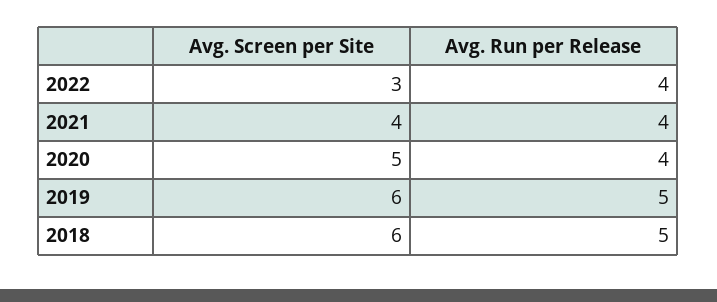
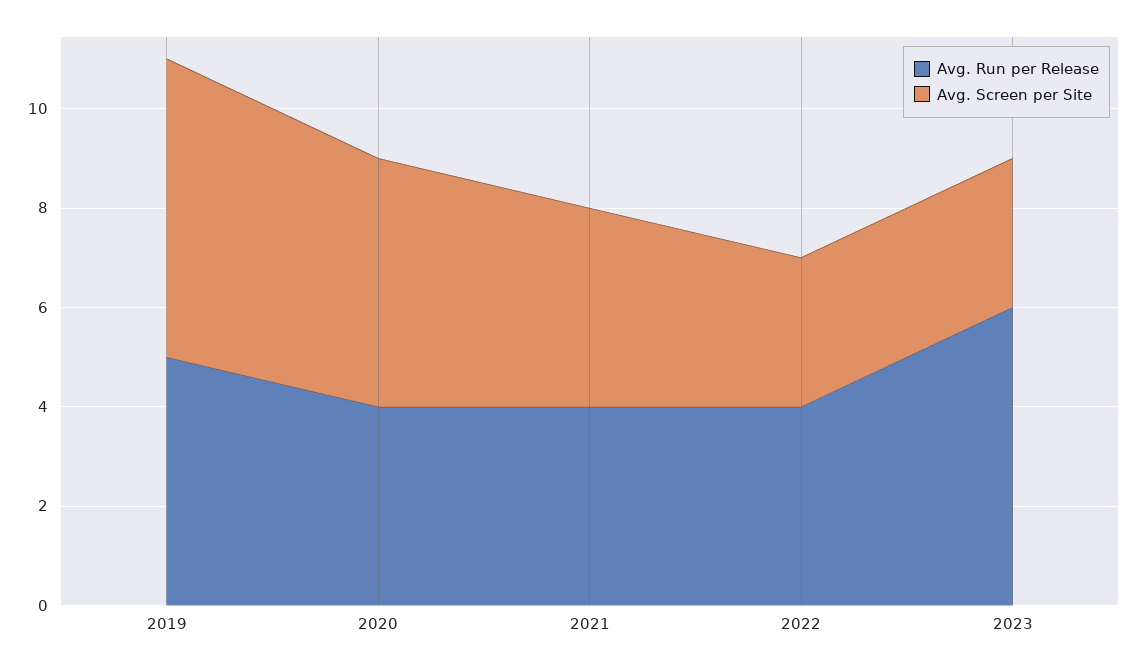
Avg. Screen per Site, 2018: 6 -> none
Avg. Run per Release, 2018: 5 -> none
Avg. Run per Release, 2023: none -> 6
Avg. Screen per Site, 2023: none -> 3

